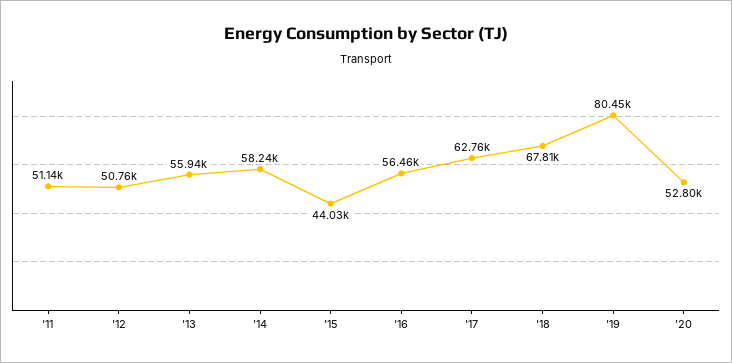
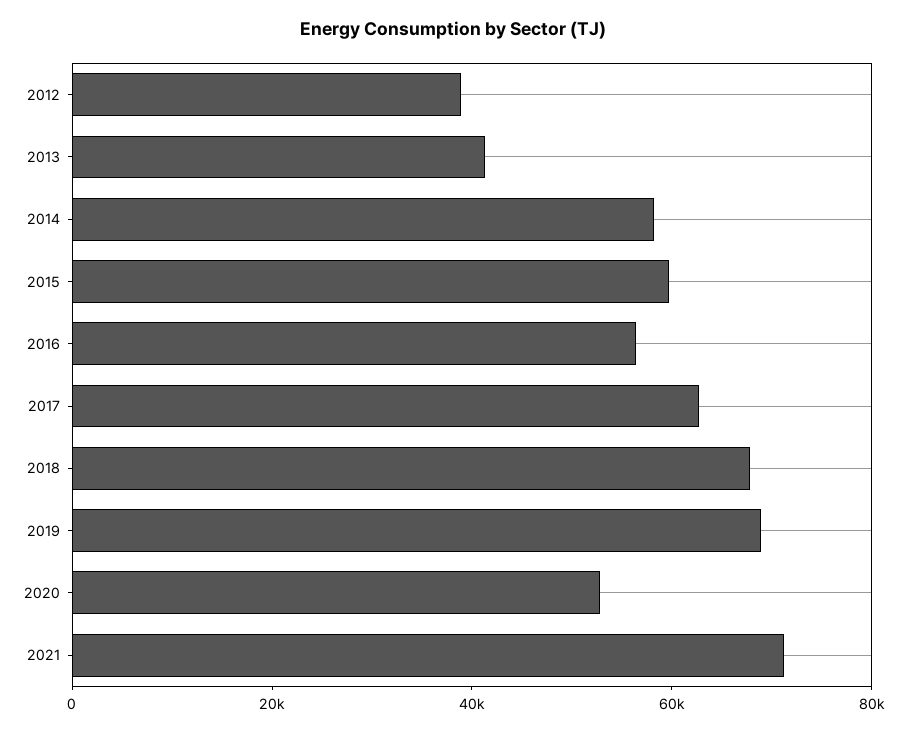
'11: 51140 -> none
'12: 50760 -> 40000
'13: 55940 -> 40000
'15: 44030 -> 60000
'19: 80450 -> 70000
2021: none -> 70000

